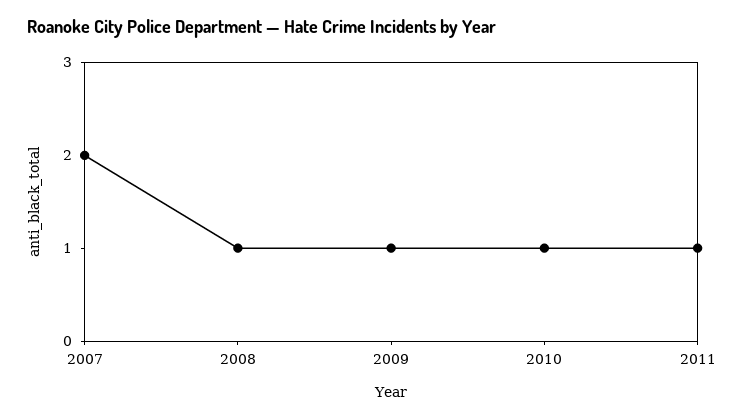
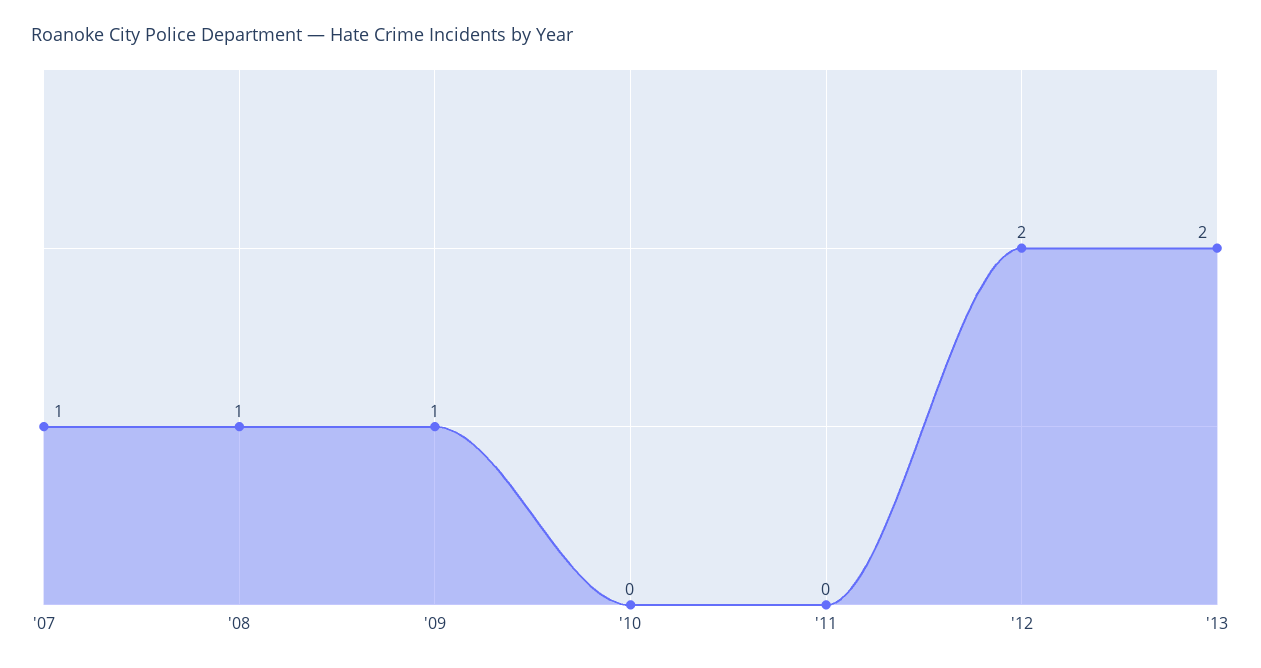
2007: 2 -> 1
2010: 1 -> 0
2011: 1 -> 0
'12: none -> 2
'13: none -> 2

